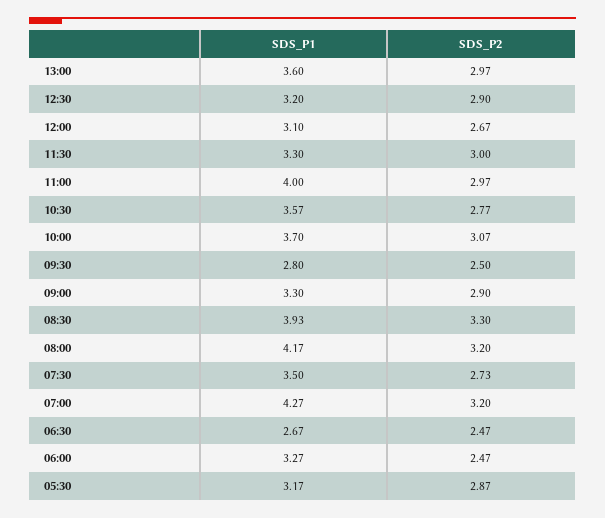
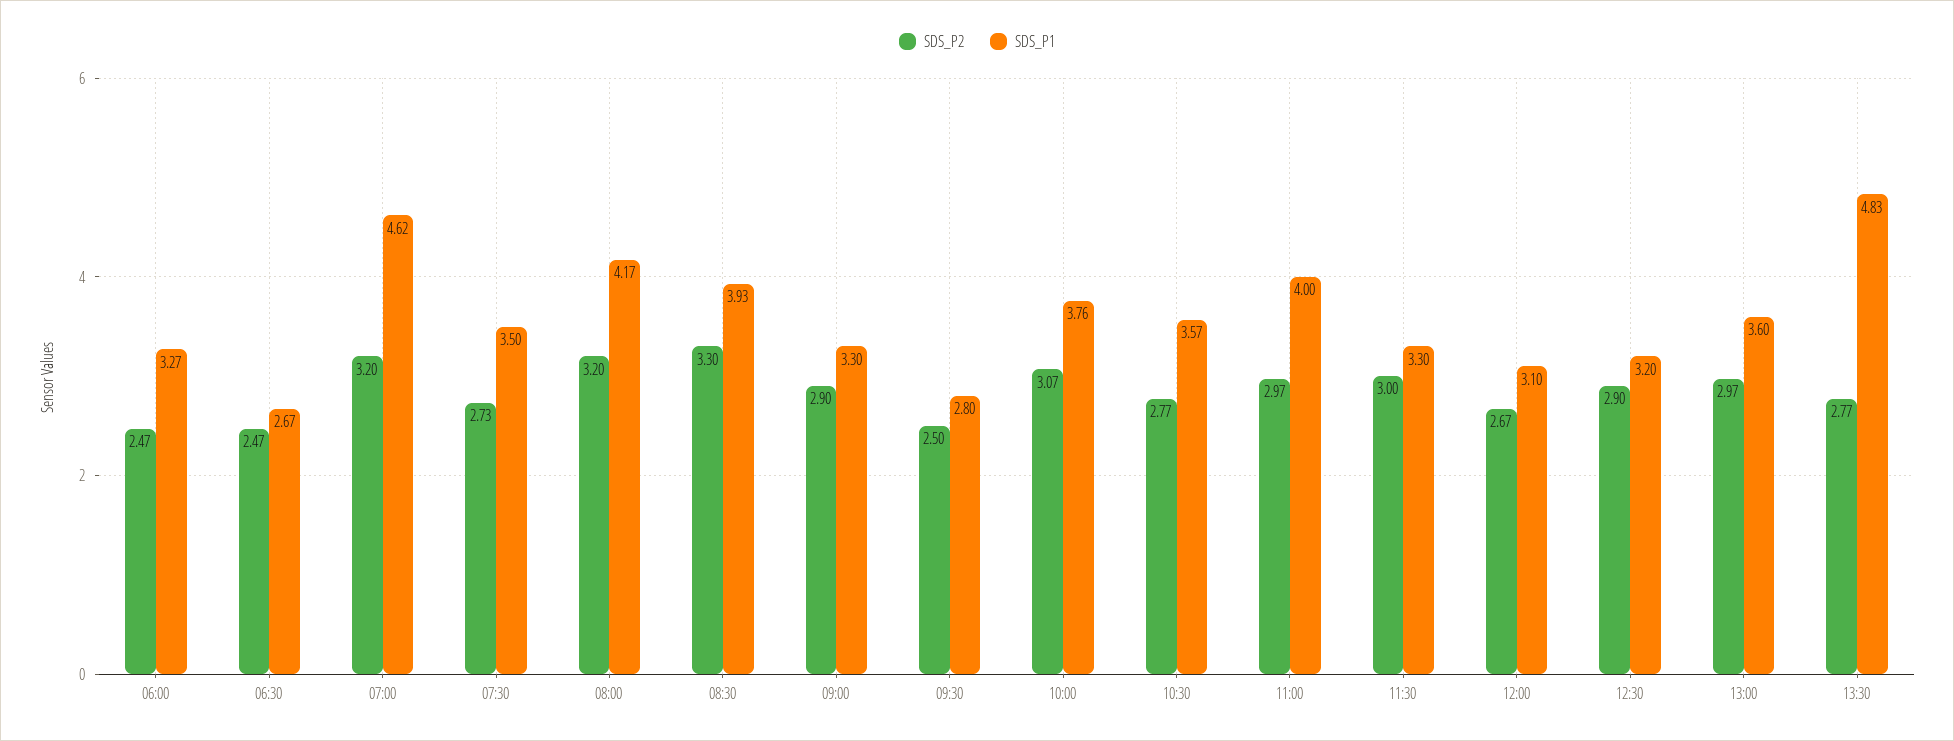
SDS_P1, 10:00: 3.7 -> 3.76
SDS_P1, 07:00: 4.27 -> 4.62
SDS_P1, 05:30: 3.17 -> none
SDS_P2, 05:30: 2.87 -> none
SDS_P2, 13:30: none -> 2.77
SDS_P1, 13:30: none -> 4.83

